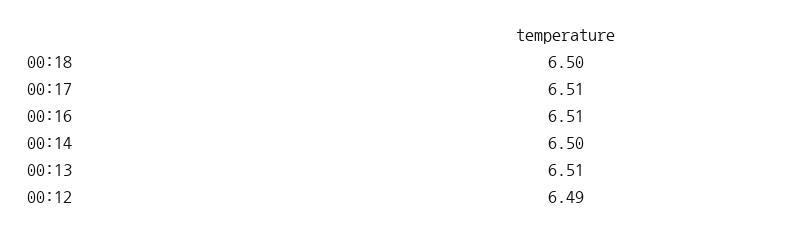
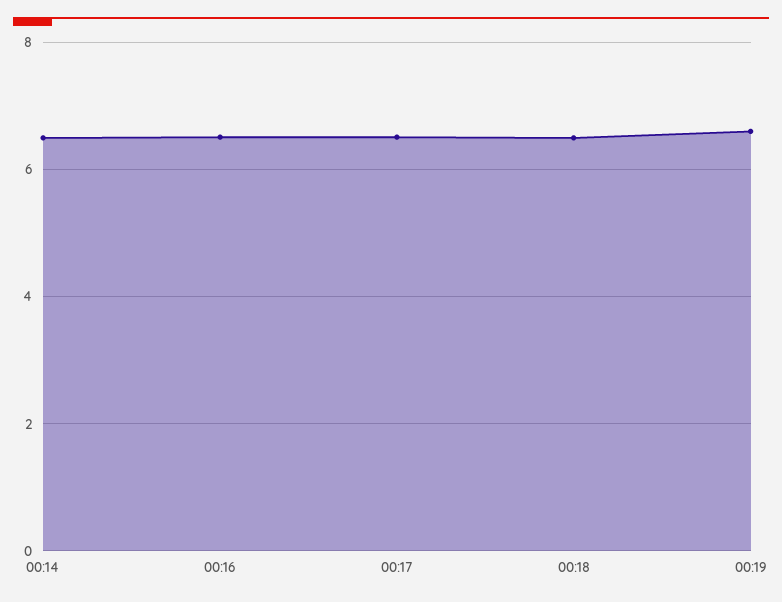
00:13: 6.51 -> none
00:12: 6.49 -> none
00:19: none -> 6.6

